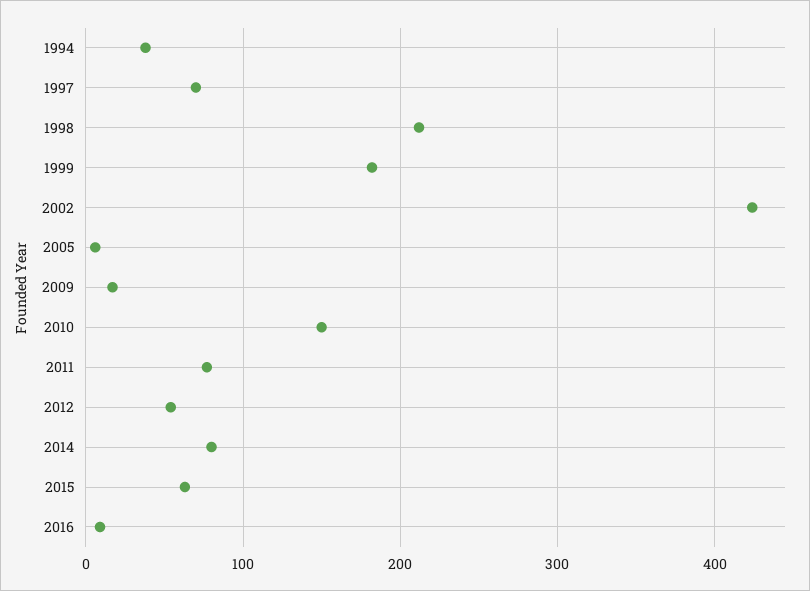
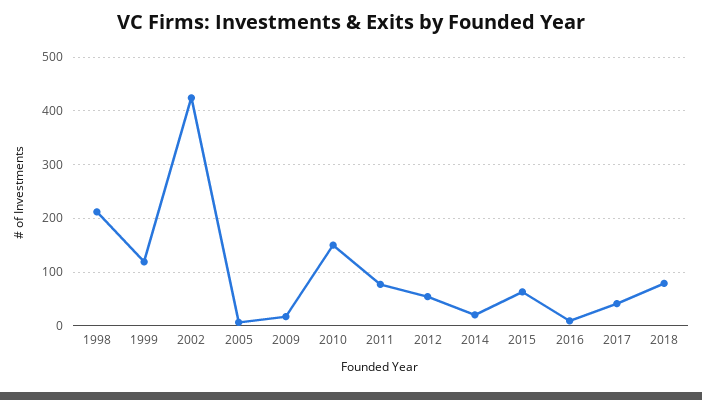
1994: 40 -> none
1997: 70 -> none
1999: 180 -> 120
2014: 80 -> 20
2017: none -> 40
2018: none -> 80

